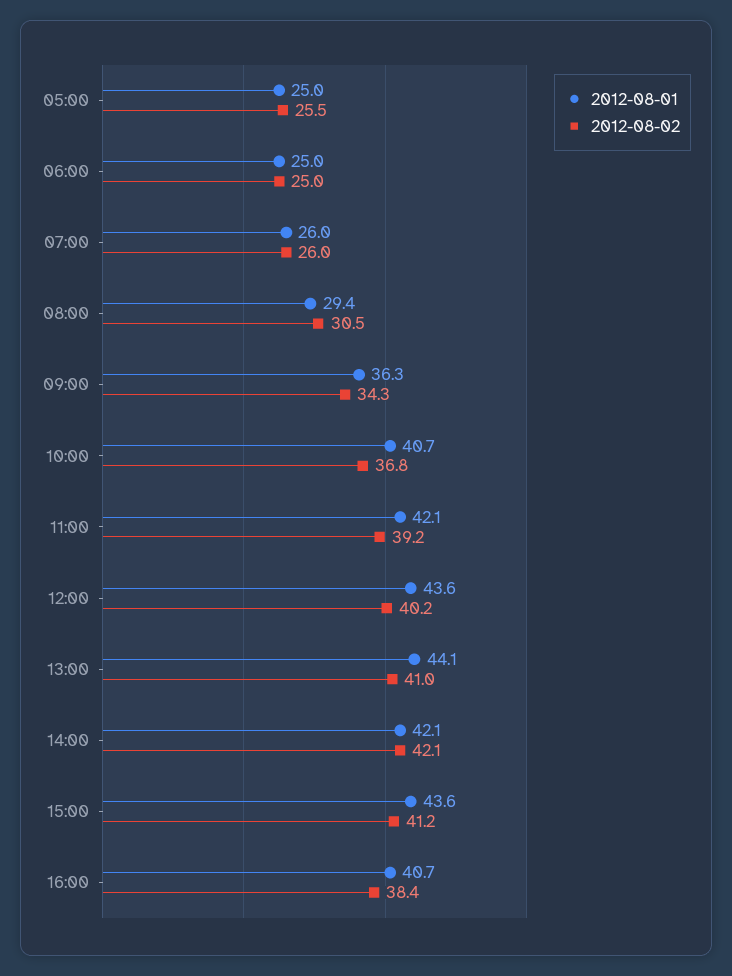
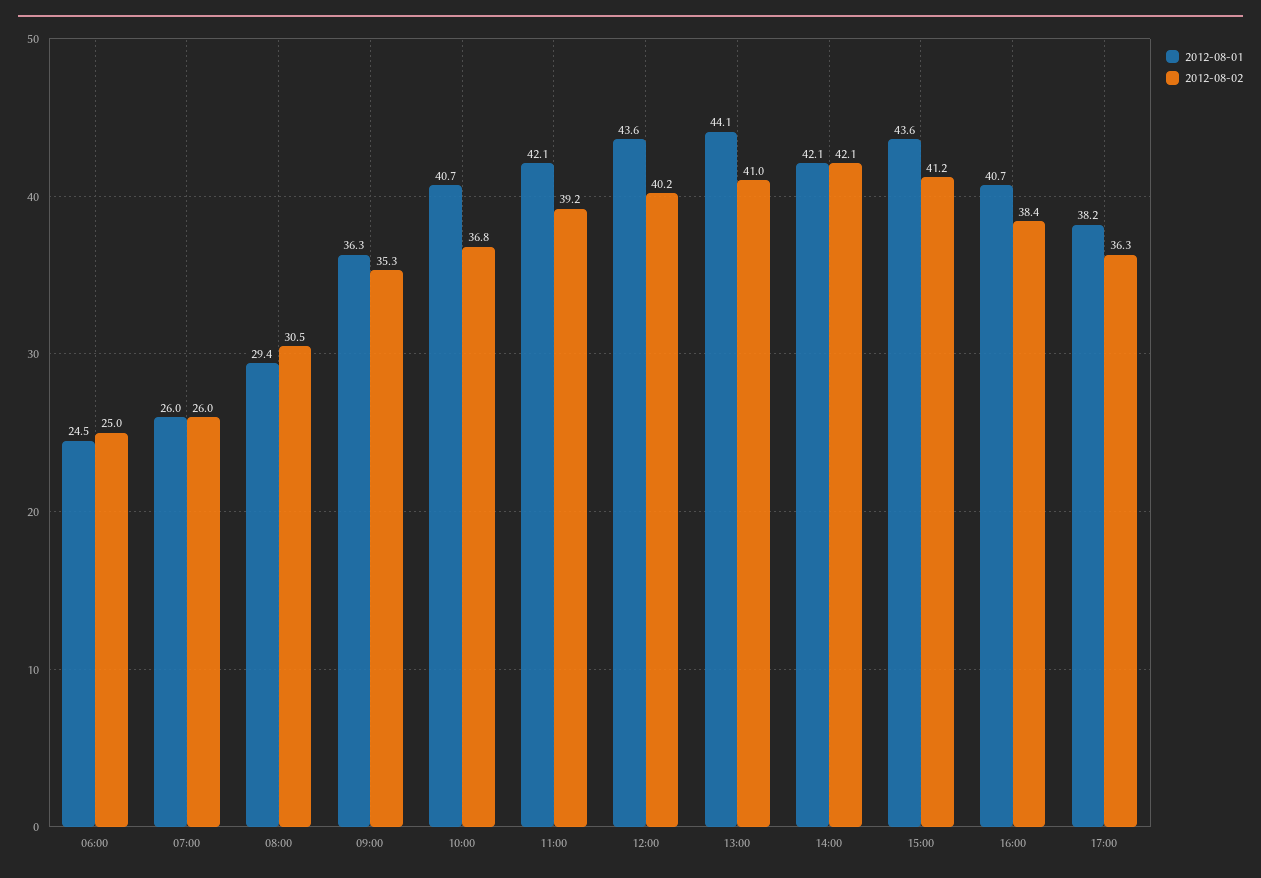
2012-08-01, 05:00: 25 -> none
2012-08-02, 05:00: 25.5 -> none
2012-08-01, 06:00: 25 -> 24.5
2012-08-02, 09:00: 34.3 -> 35.3
2012-08-01, 17:00: none -> 38.2
2012-08-02, 17:00: none -> 36.3

